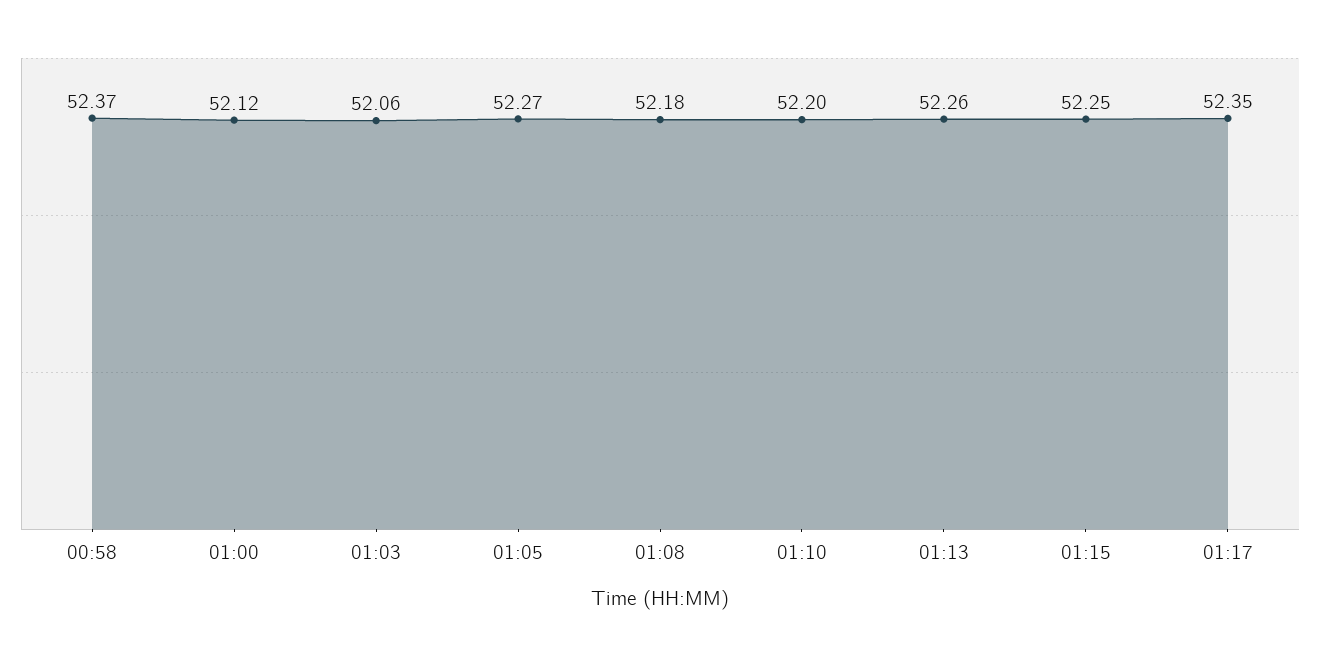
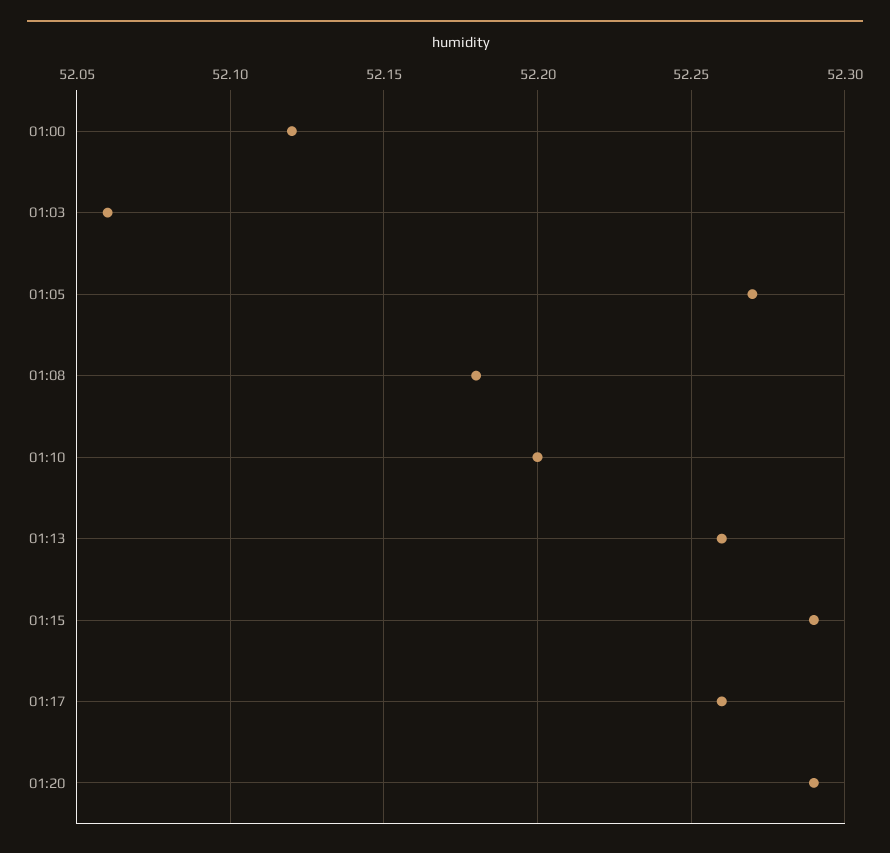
00:58: 52.37 -> none
01:15: 52.25 -> 52.29
01:17: 52.35 -> 52.26
01:20: none -> 52.29

